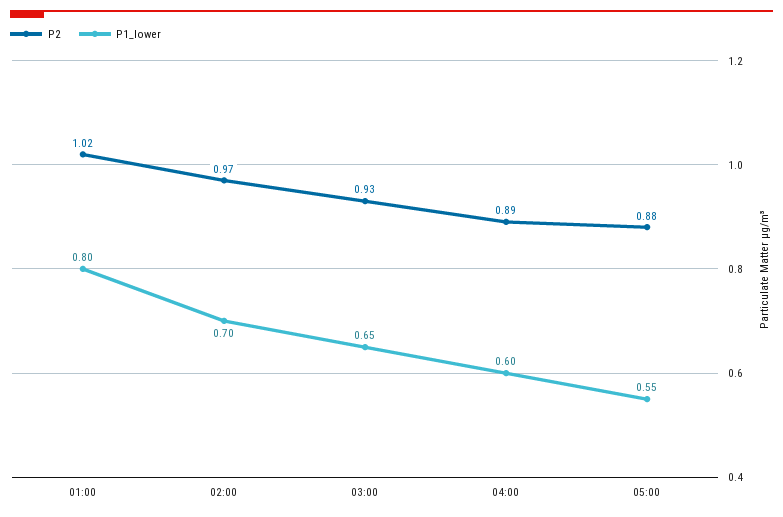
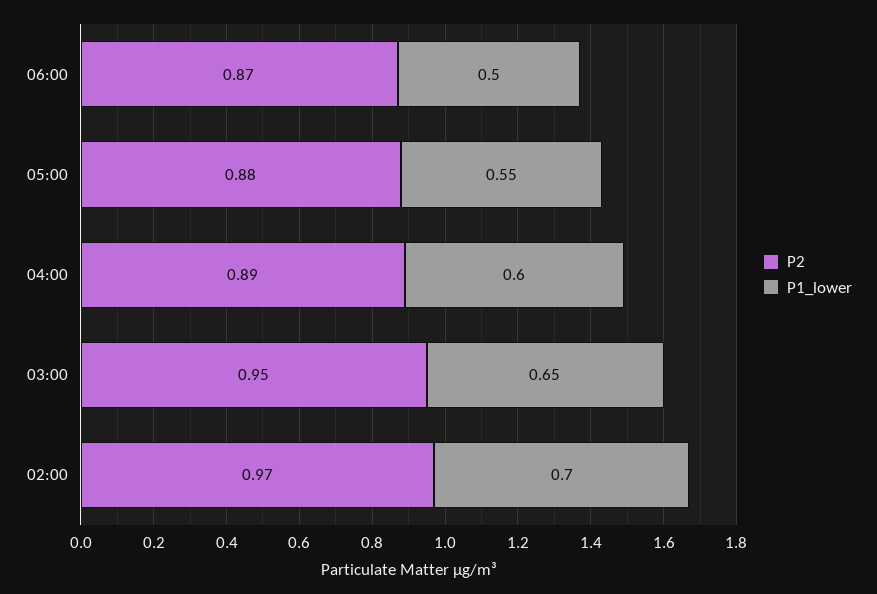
P2, 01:00: 1.02 -> none
P1_lower, 01:00: 0.8 -> none
P2, 03:00: 0.93 -> 0.95
P2, 06:00: none -> 0.87
P1_lower, 06:00: none -> 0.5

